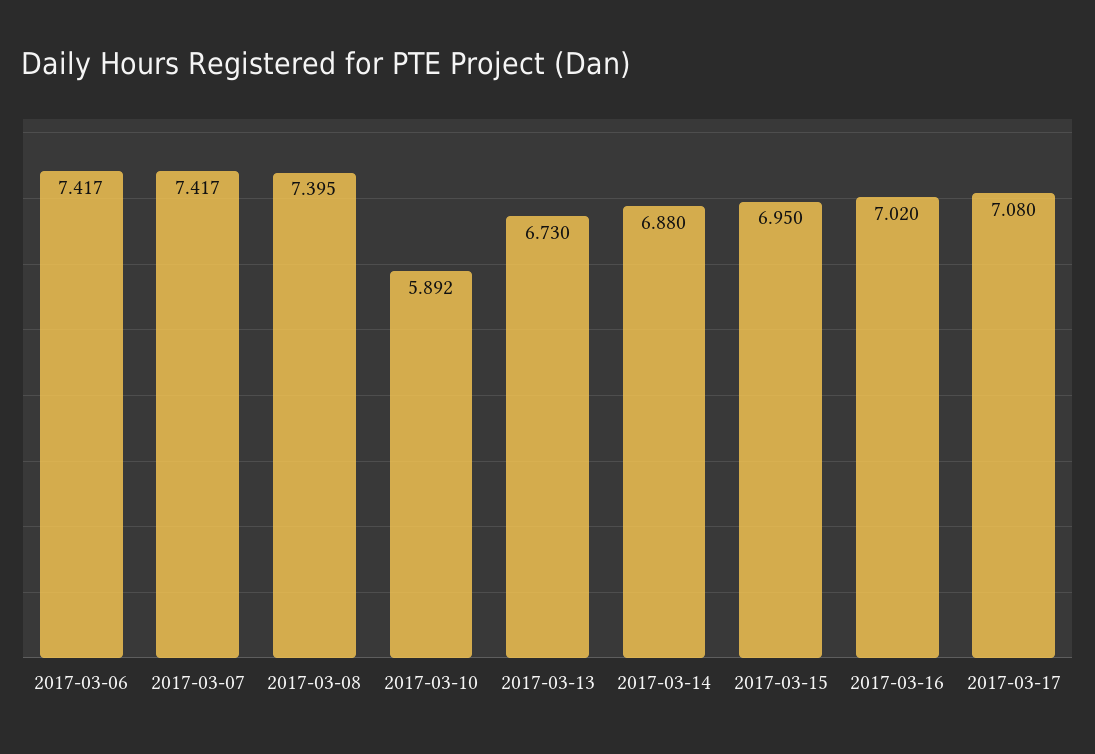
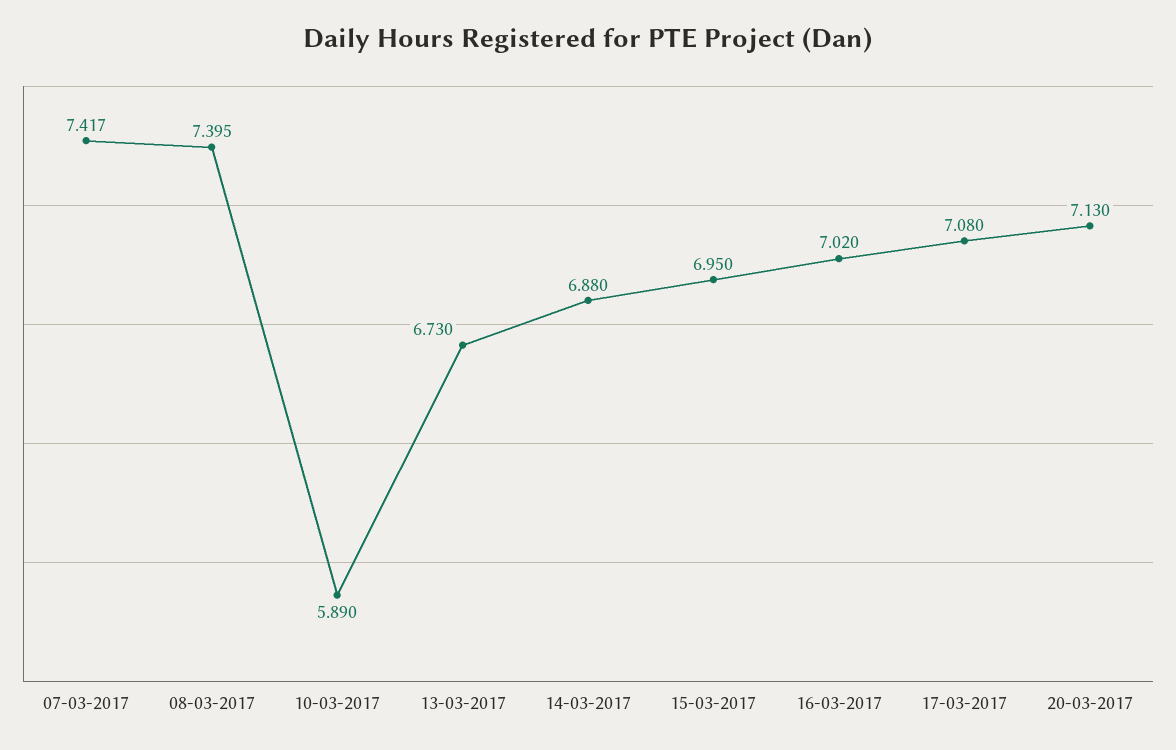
2017-03-06: 7.417 -> none
2017-03-10: 5.892 -> 5.89
20-03-2017: none -> 7.13

